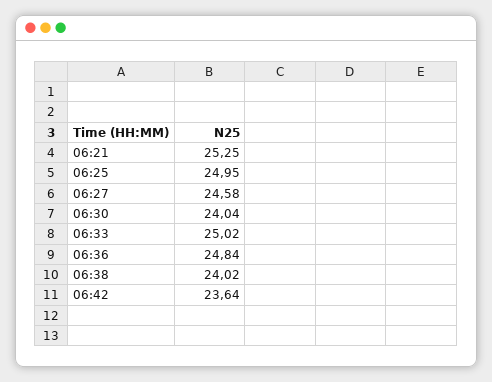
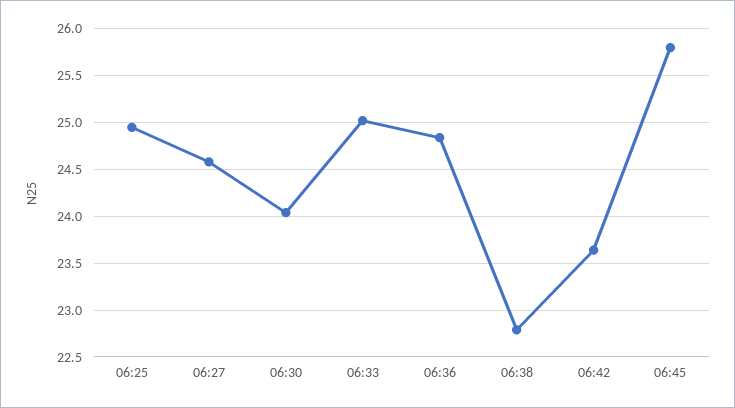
06:21: 25.25 -> none
06:38: 24.02 -> 22.8
06:45: none -> 25.8

